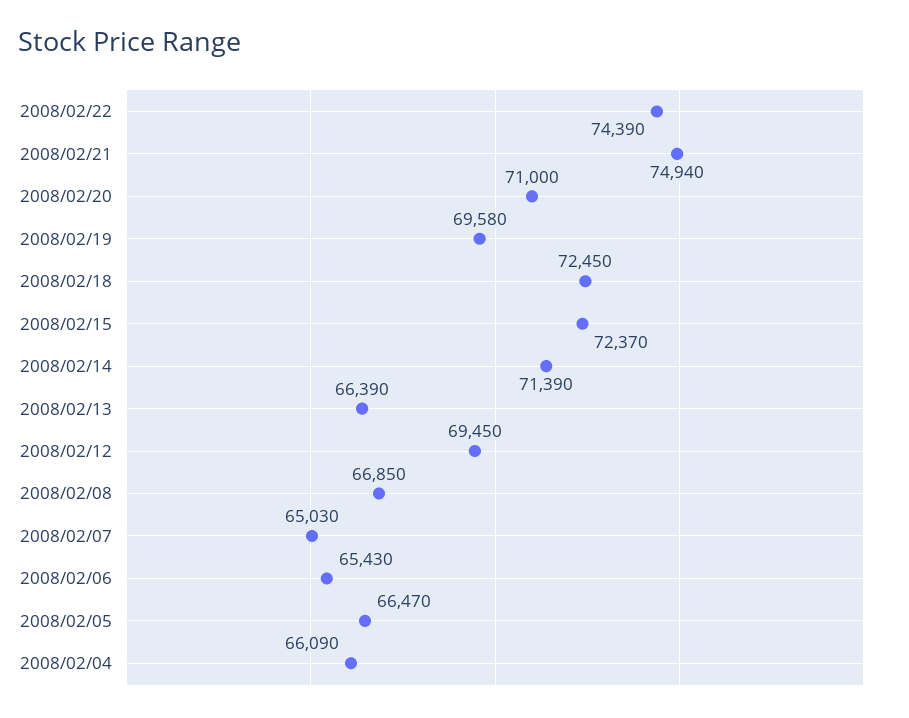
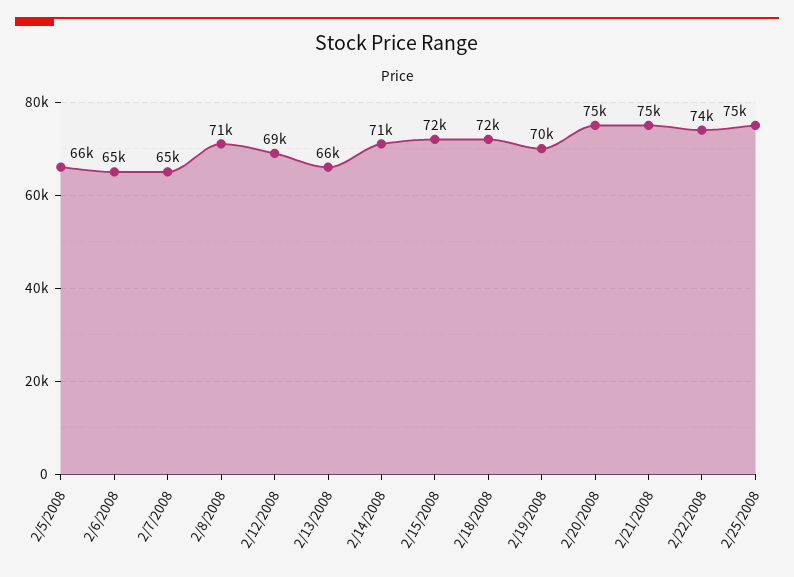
2008/02/20: 71000 -> 75000
2008/02/08: 66850 -> 71000
2008/02/04: 66090 -> none
2/25/2008: none -> 75000

